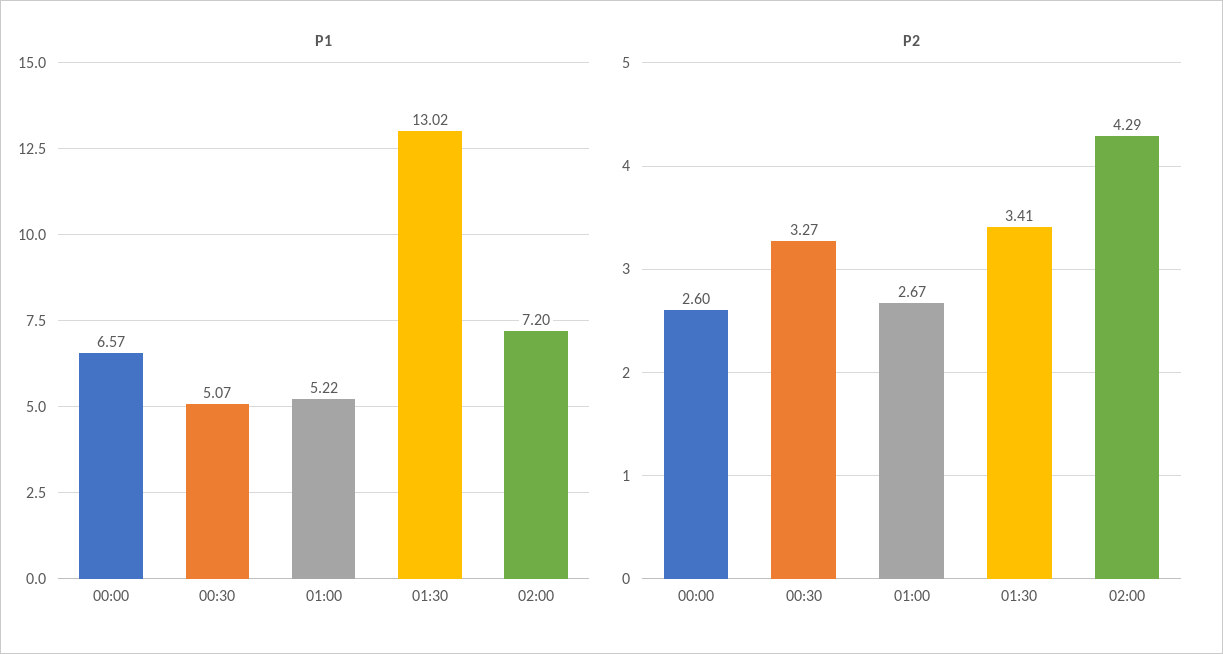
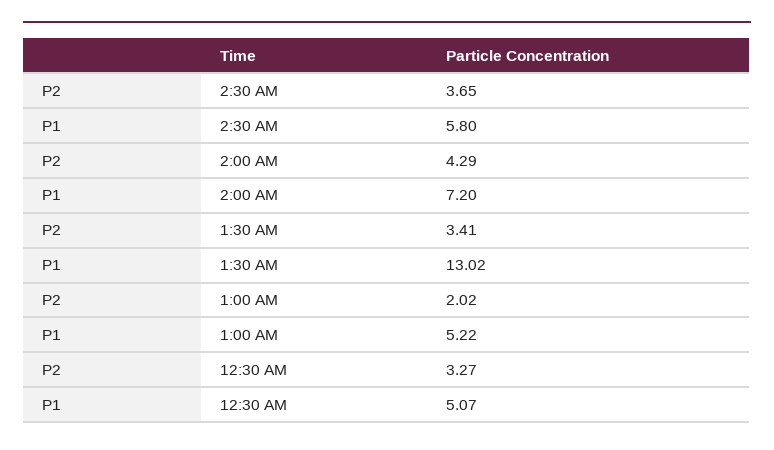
P1, 00:00: 6.57 -> none
P2, 00:00: 2.6 -> none
P2, 01:00: 2.67 -> 2.02
P2, 2:30 AM: none -> 3.65
P1, 2:30 AM: none -> 5.8

